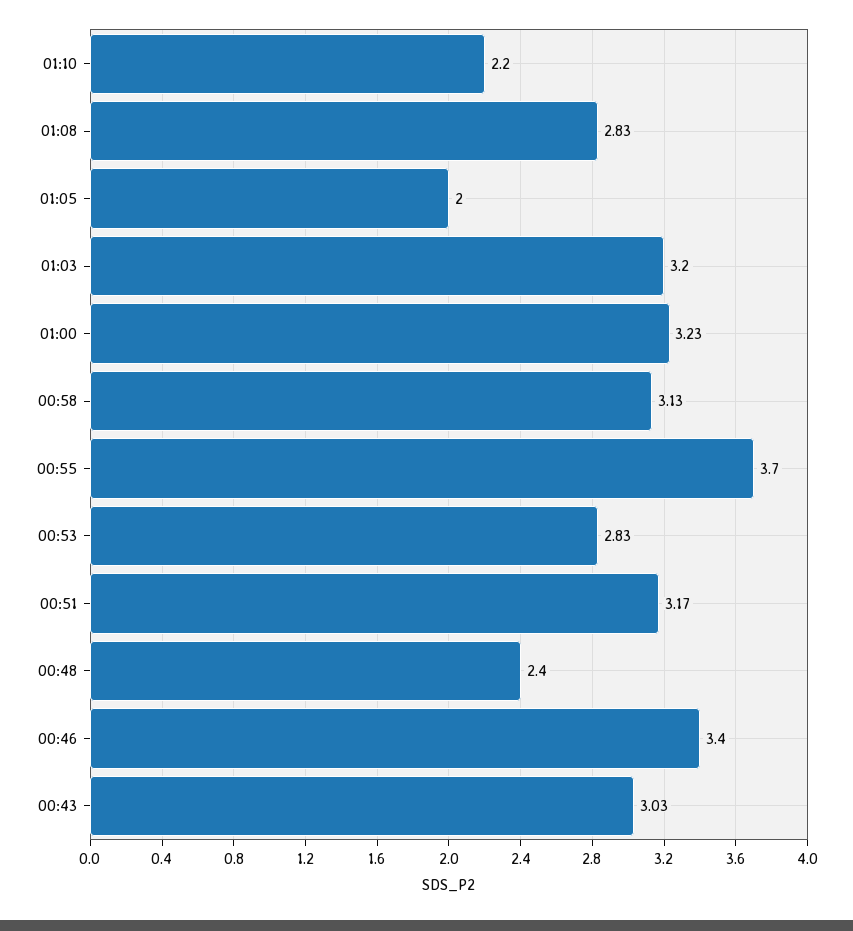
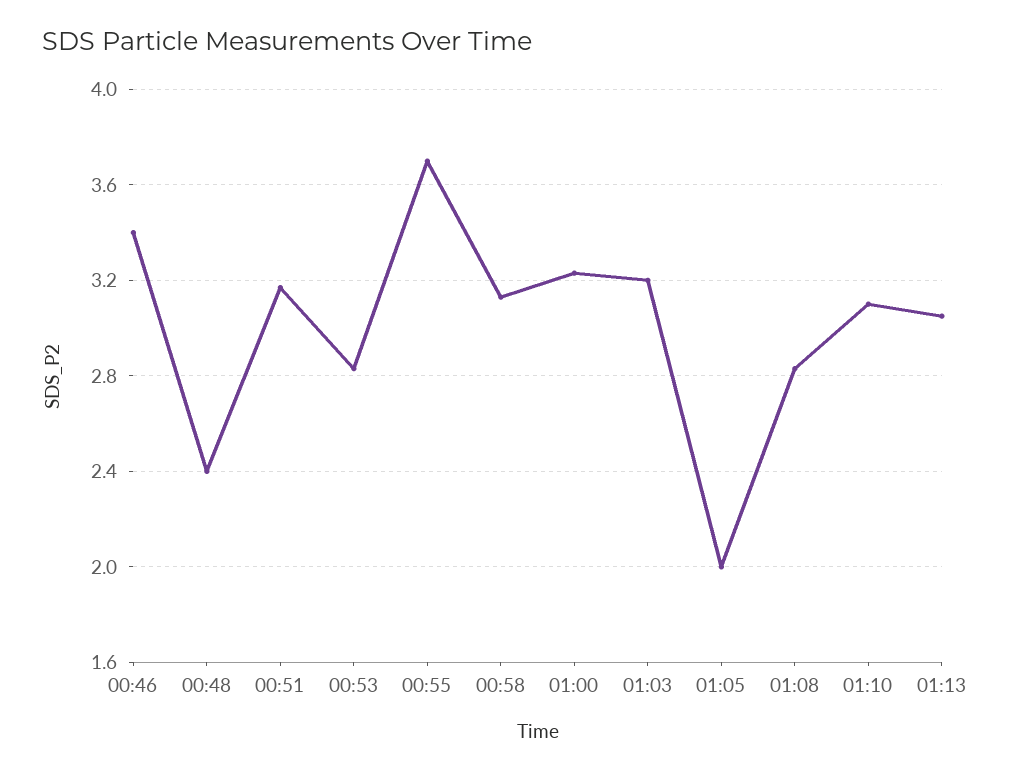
01:10: 2.2 -> 3.1
00:43: 3.03 -> none
01:13: none -> 3.05

